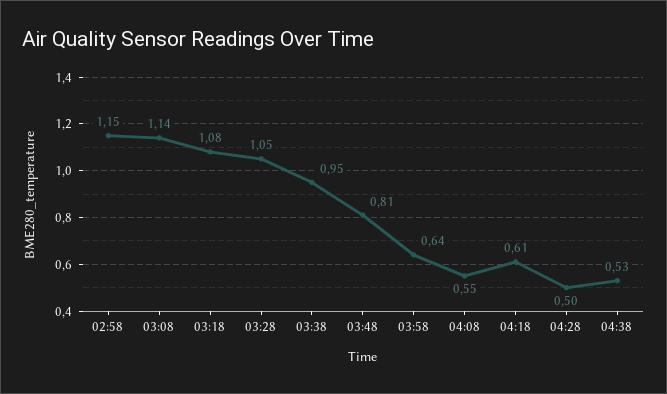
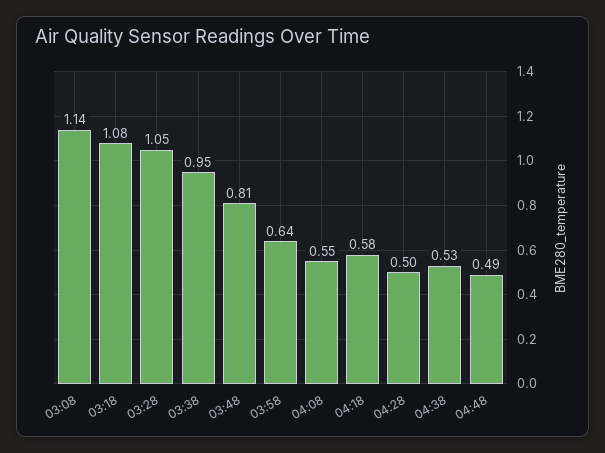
02:58: 1.15 -> none
04:18: 0.61 -> 0.58
04:48: none -> 0.49

